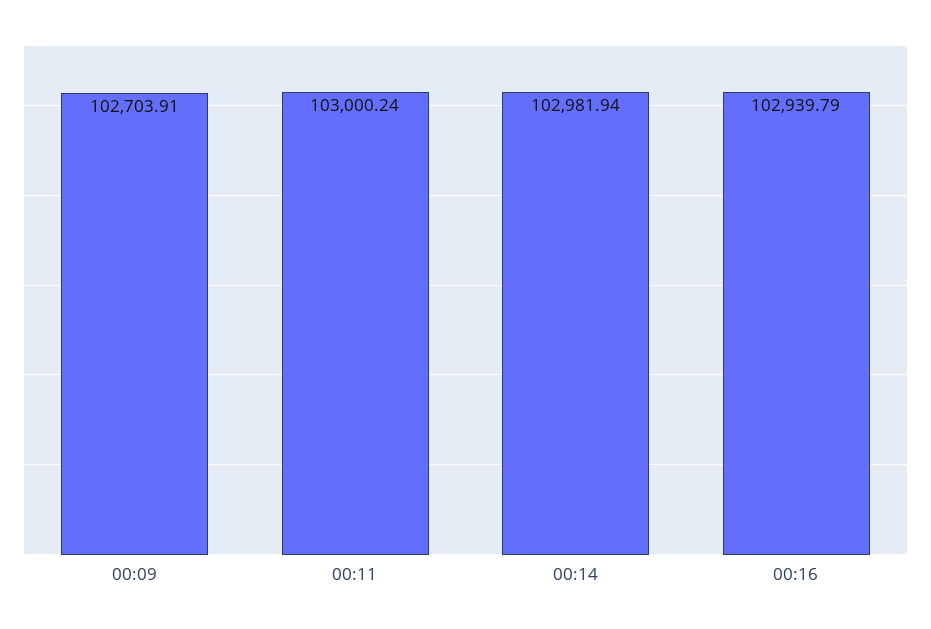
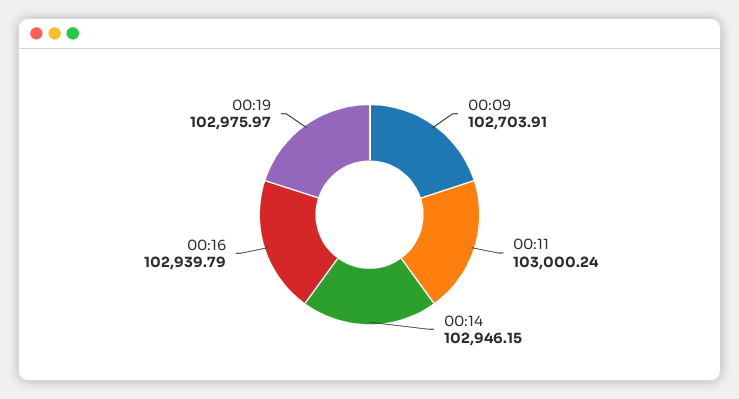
00:14: 102981.94 -> 102946.15
00:19: none -> 102975.97

